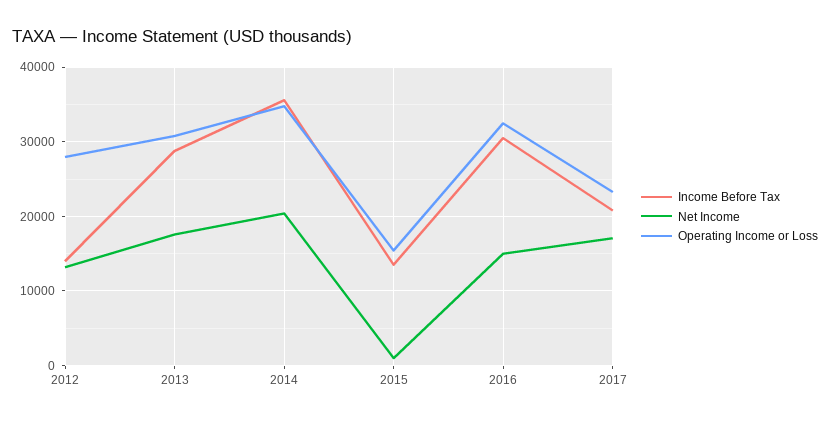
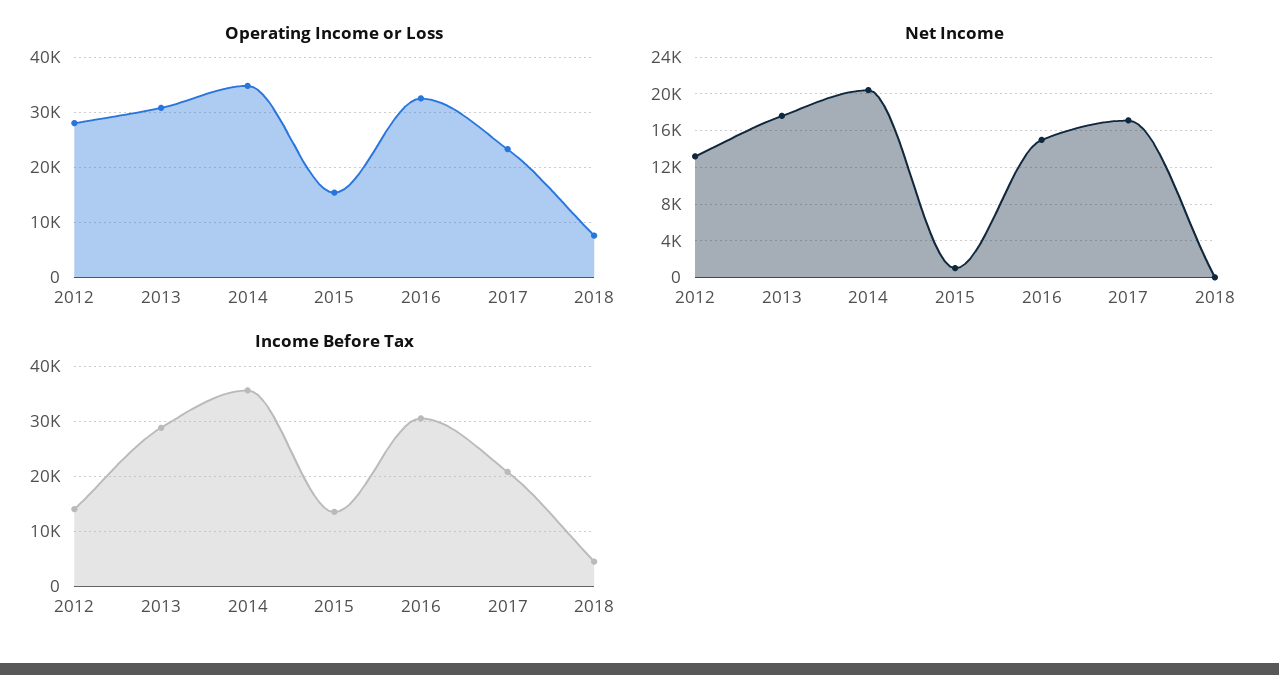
Operating Income or Loss, 2018: none -> 8000
Net Income, 2018: none -> 0
Income Before Tax, 2018: none -> 4000

